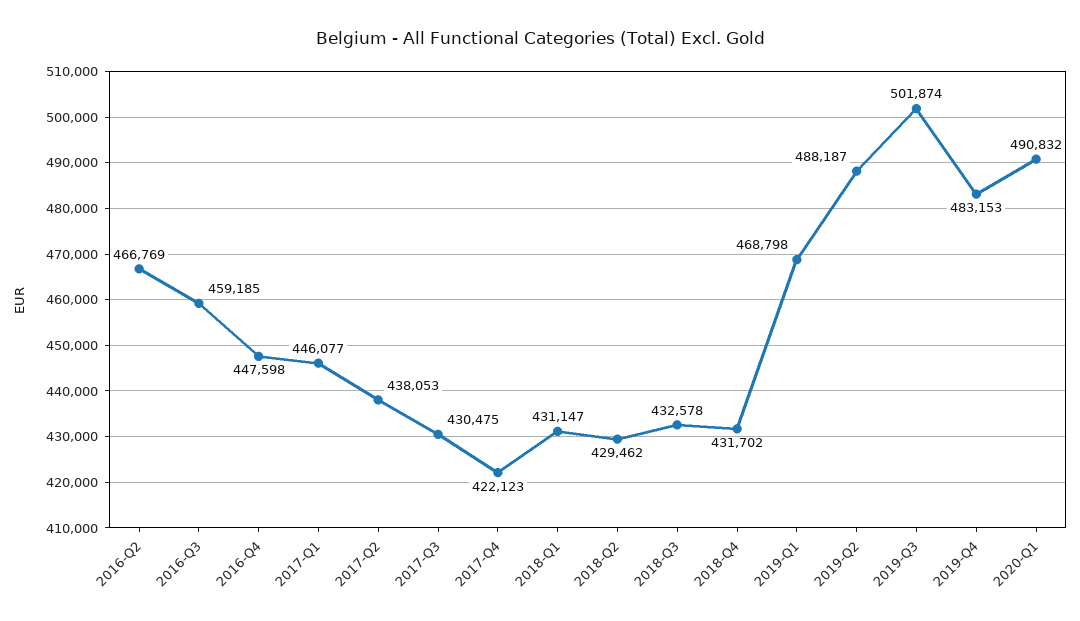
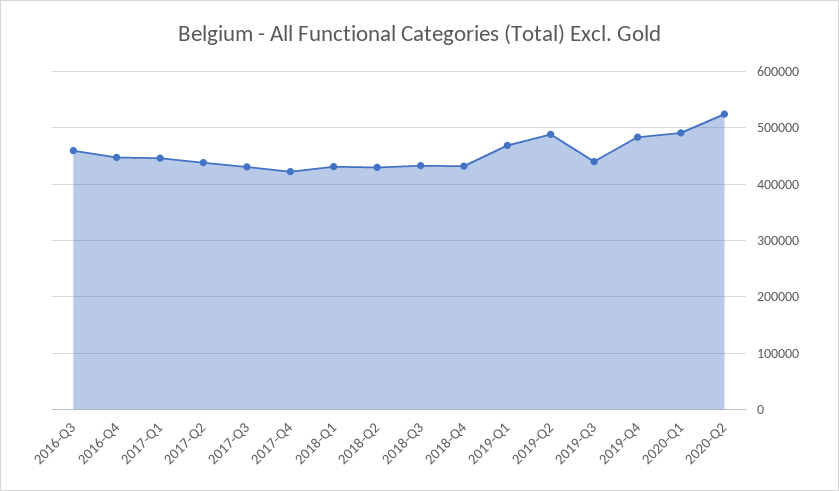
2016-Q2: 466769 -> none
2019-Q3: 501874 -> 440000
2020-Q2: none -> 520000

